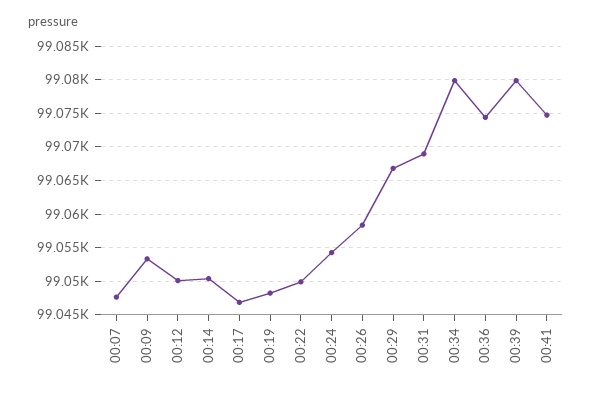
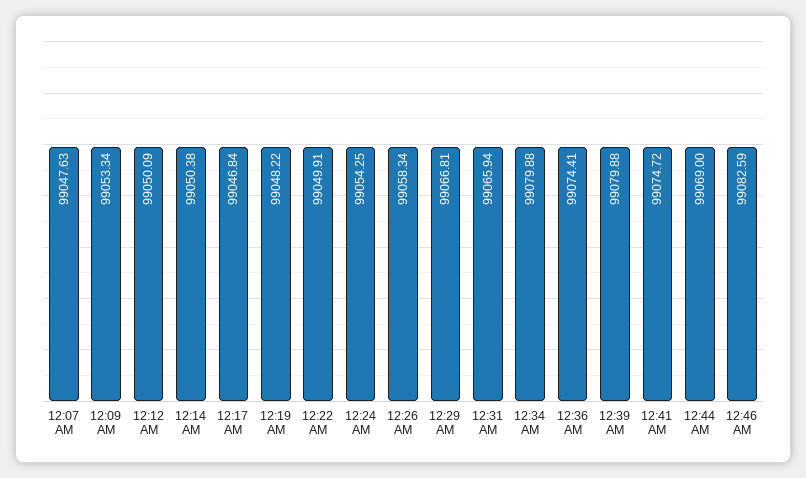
00:31: 99069 -> 99065.94
12:44 AM: none -> 99069
12:46 AM: none -> 99082.59

